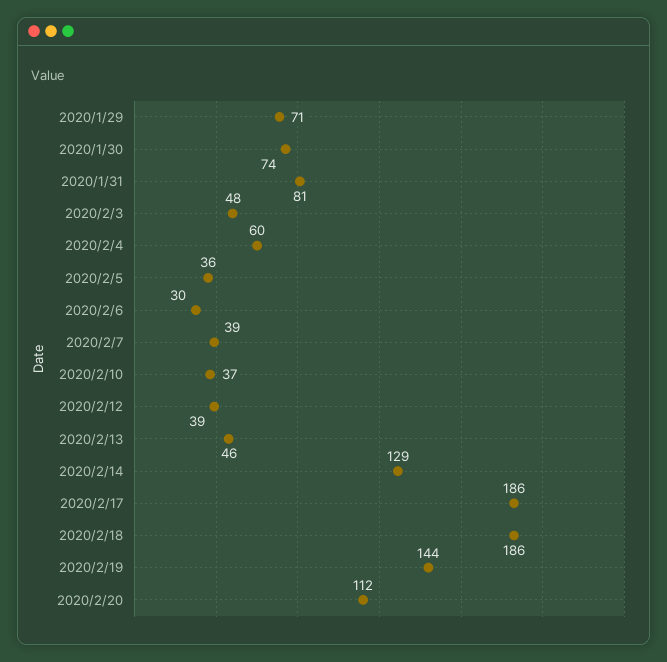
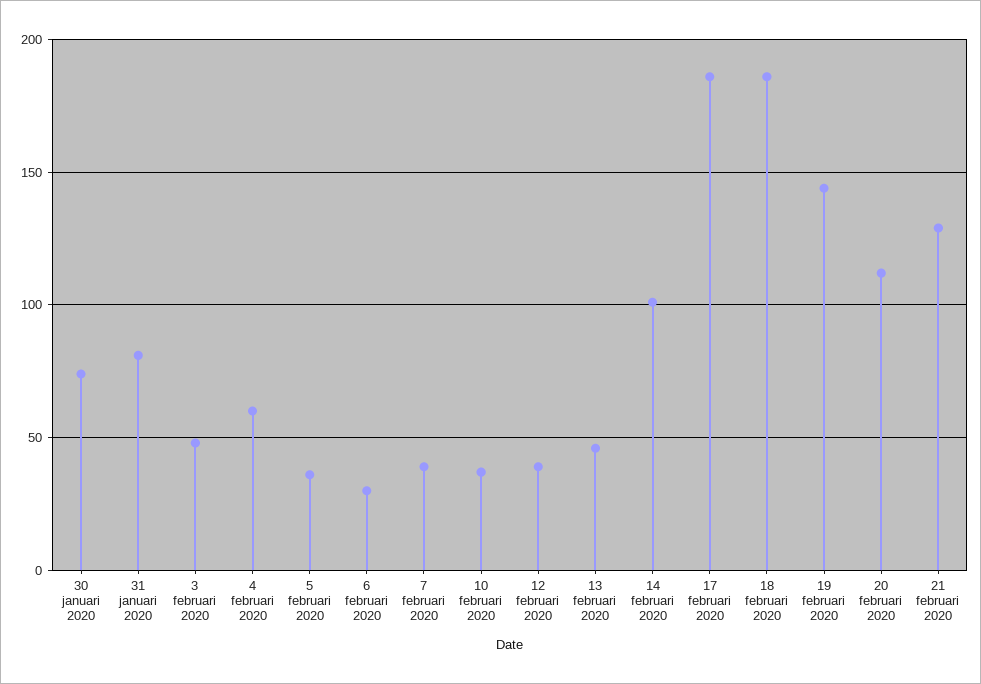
2020/1/29: 71 -> none
2020/2/14: 129 -> 100
21 februari 2020: none -> 130

